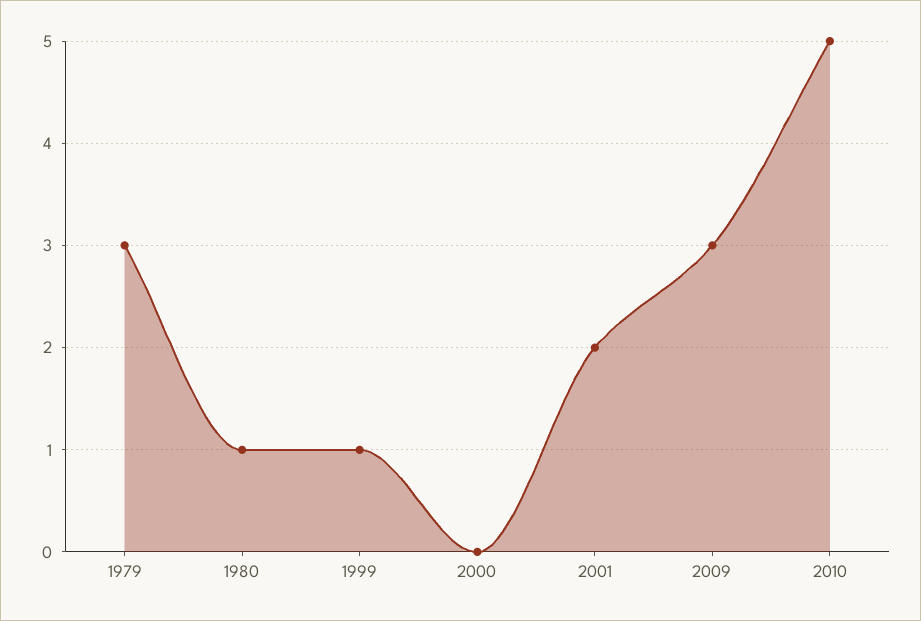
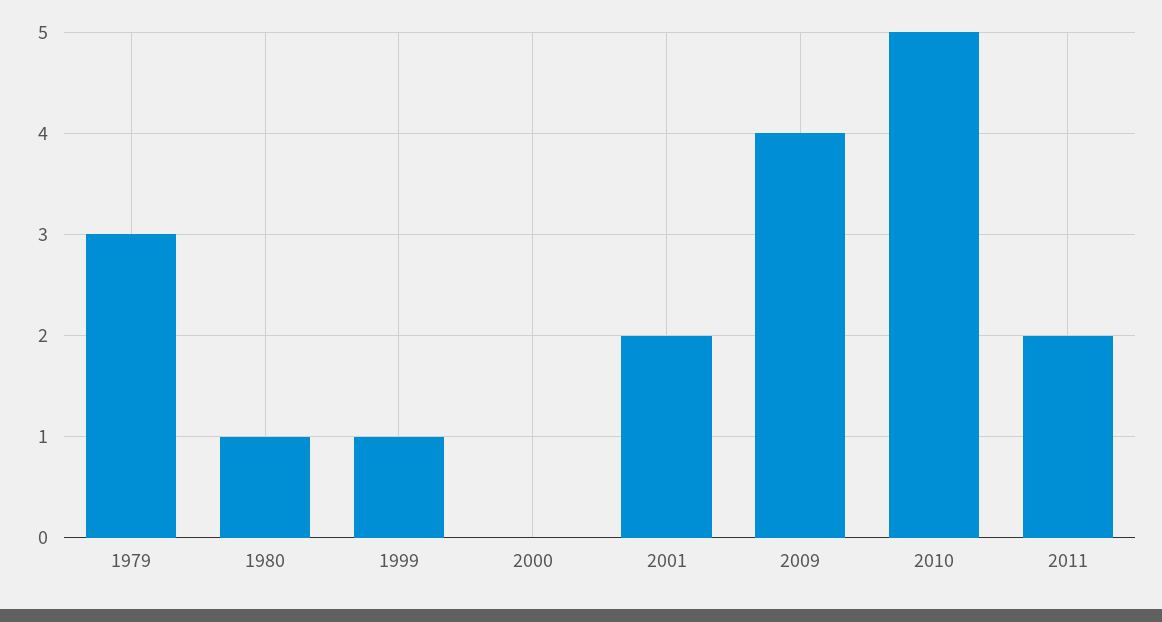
2009: 3 -> 4
2011: none -> 2

